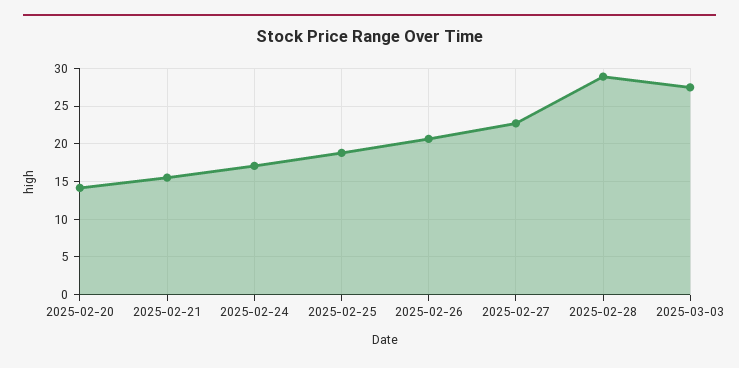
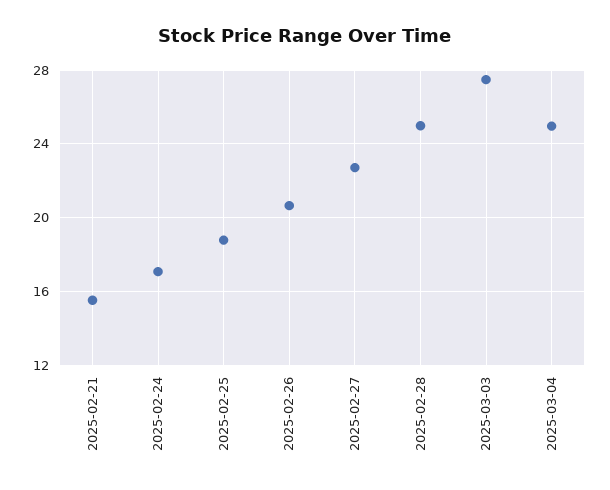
2025-02-20: 14 -> none
2025-02-28: 29 -> 25
2025-03-04: none -> 25

